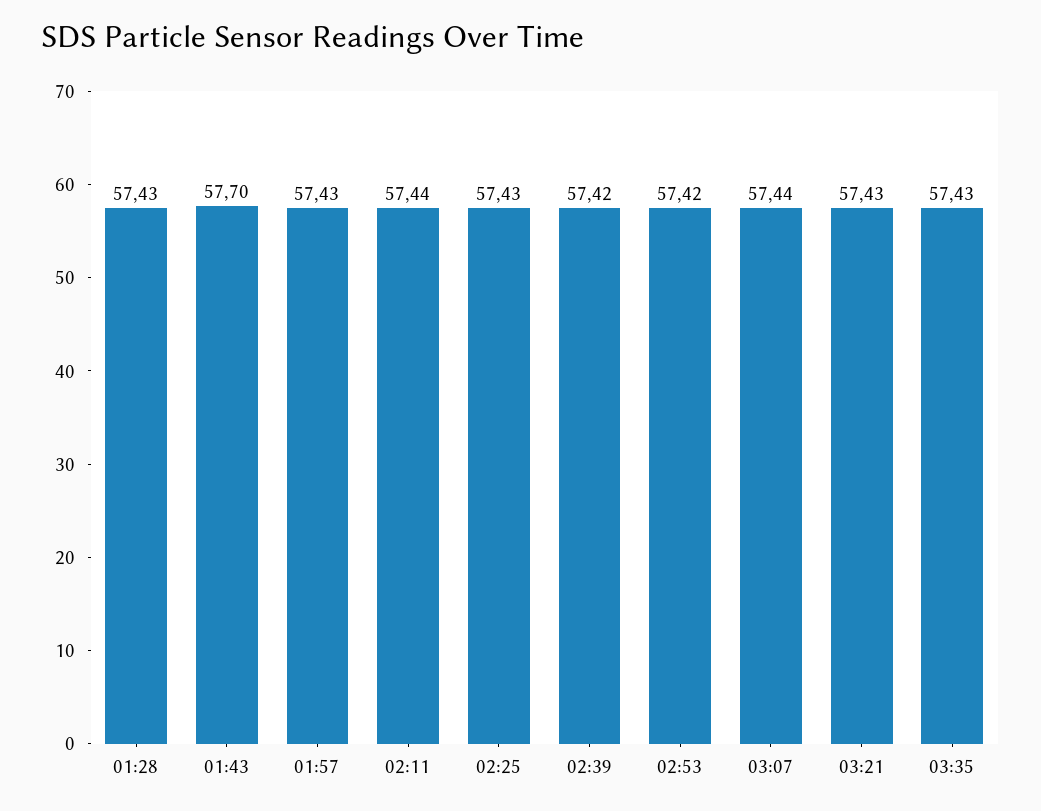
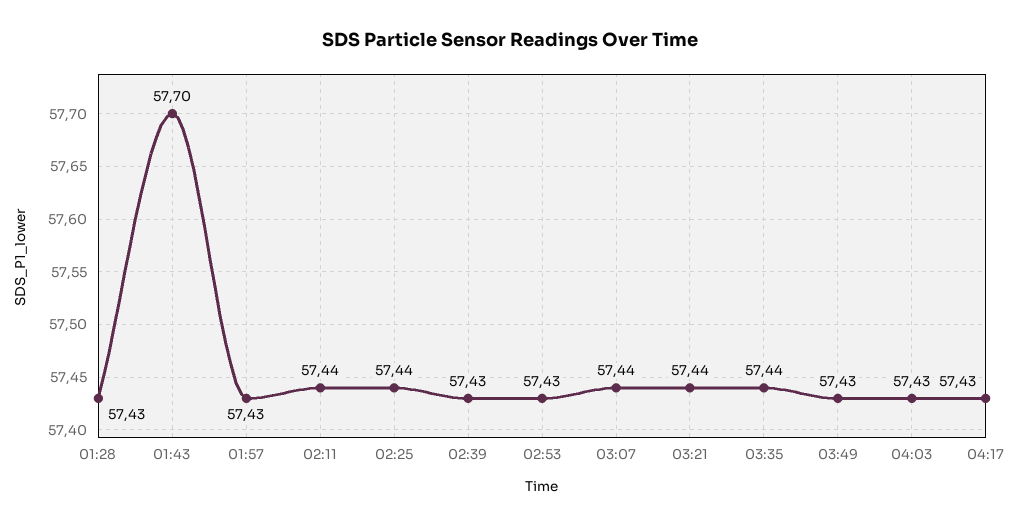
02:25: 57.43 -> 57.44
02:39: 57.42 -> 57.43
02:53: 57.42 -> 57.43
03:21: 57.43 -> 57.44
03:35: 57.43 -> 57.44
03:49: none -> 57.43
04:03: none -> 57.43
04:17: none -> 57.43

